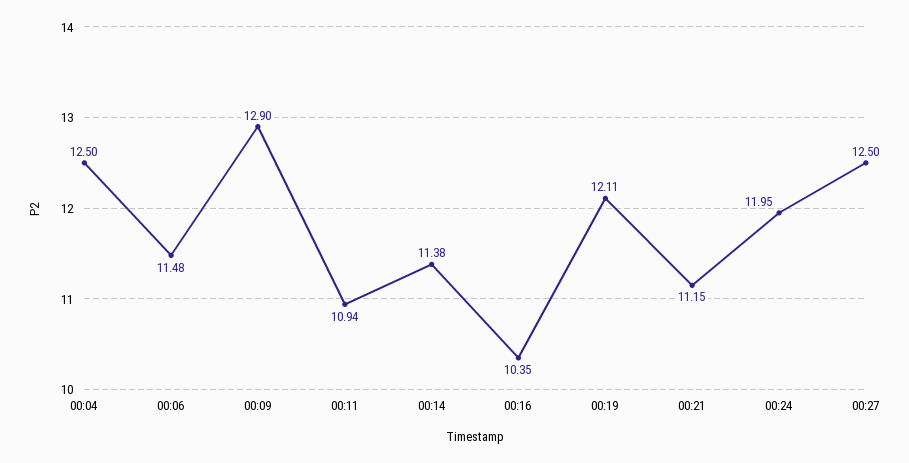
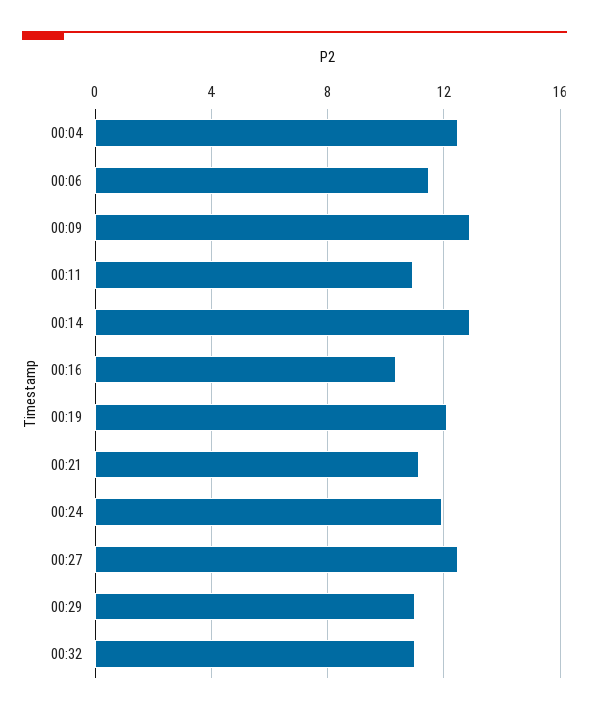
00:14: 11.38 -> 13
00:29: none -> 11
00:32: none -> 11

